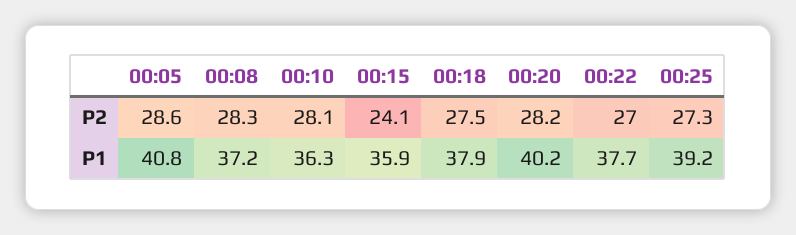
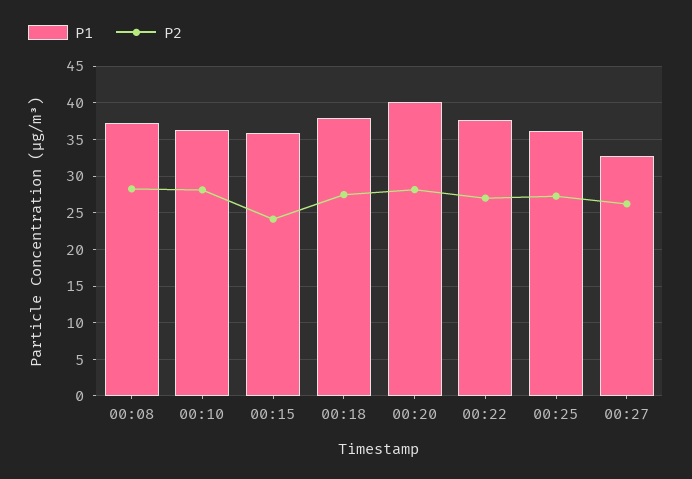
P2, 00:05: 28.6 -> none
P1, 00:05: 40.8 -> none
P1, 00:25: 39.2 -> 36
P1, 00:27: none -> 33
P2, 00:27: none -> 26

